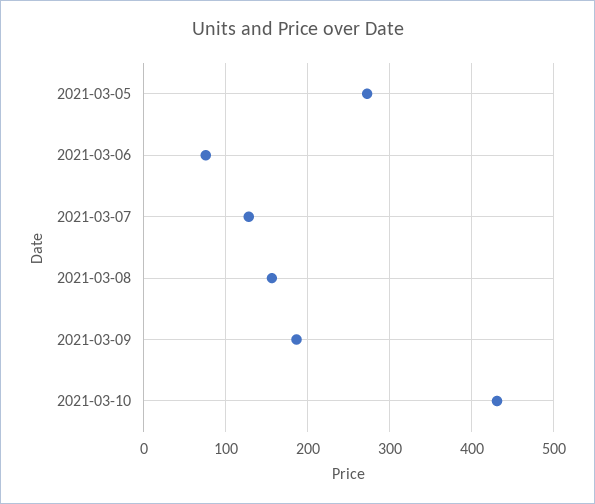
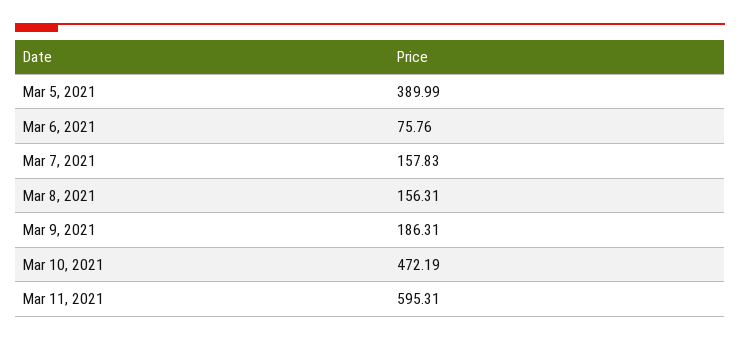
2021-03-05: 270 -> 389.99
2021-03-07: 130 -> 157.83
2021-03-10: 430 -> 472.19
Mar 11, 2021: none -> 595.31

